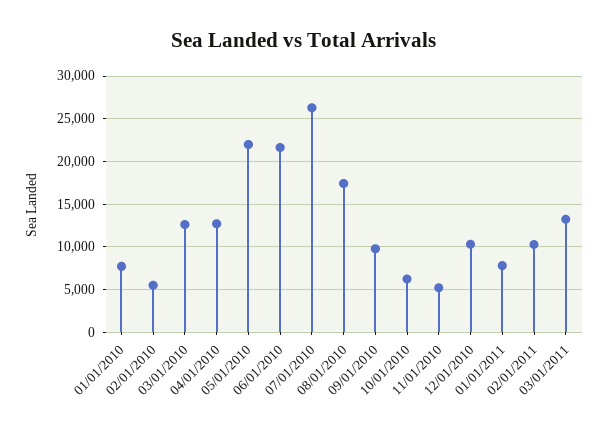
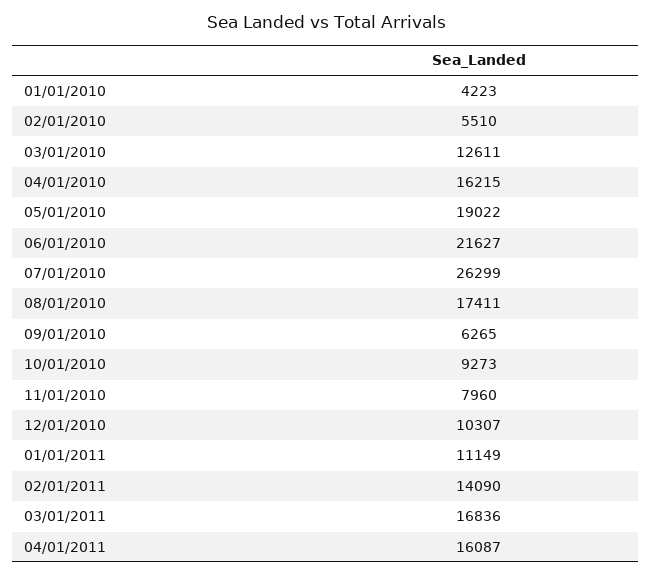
01/01/2010: 8000 -> 4223
04/01/2010: 13000 -> 16215
05/01/2010: 22000 -> 19022
09/01/2010: 10000 -> 6265
10/01/2010: 6000 -> 9273
11/01/2010: 5000 -> 7960
01/01/2011: 8000 -> 11149
02/01/2011: 10000 -> 14090
03/01/2011: 13000 -> 16836
04/01/2011: none -> 16087

